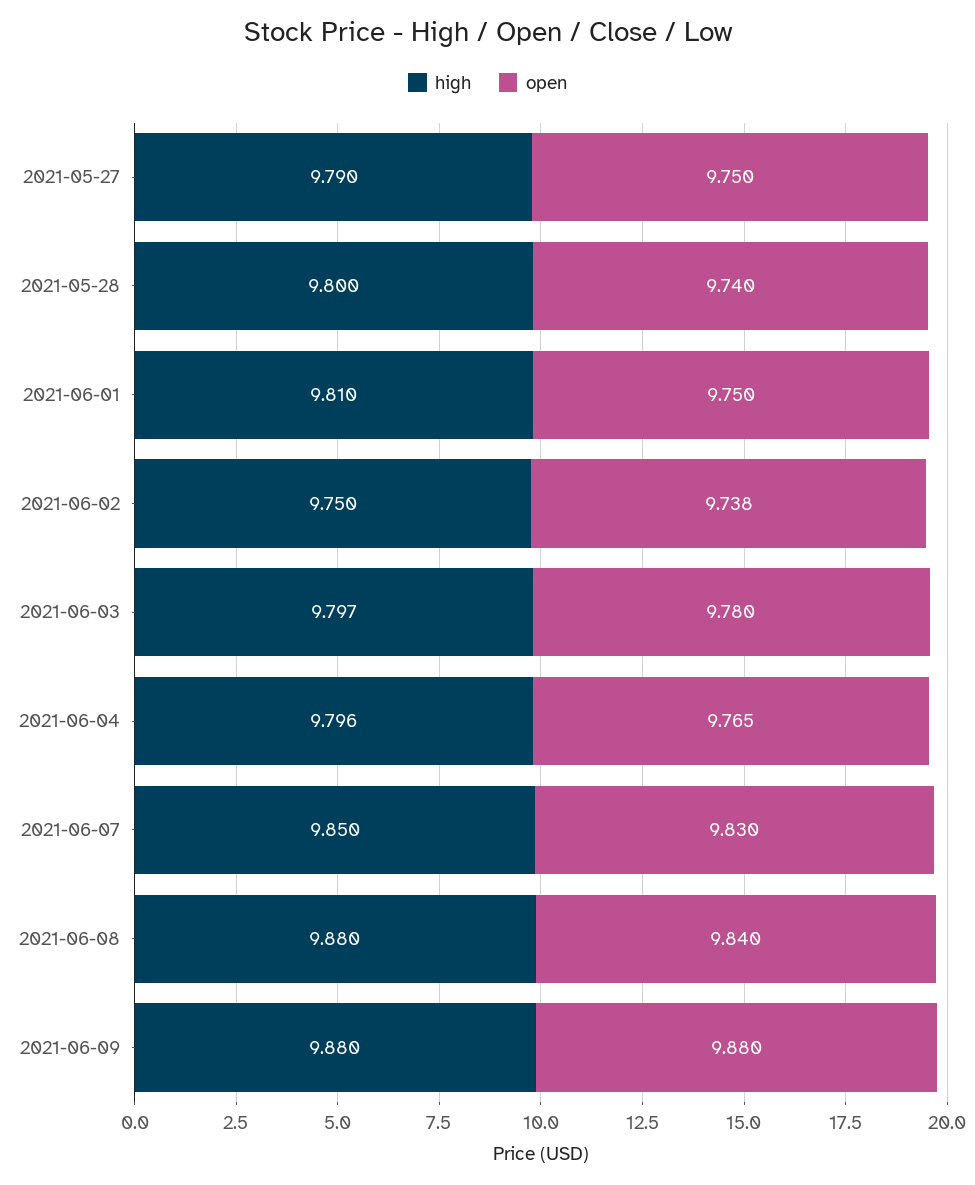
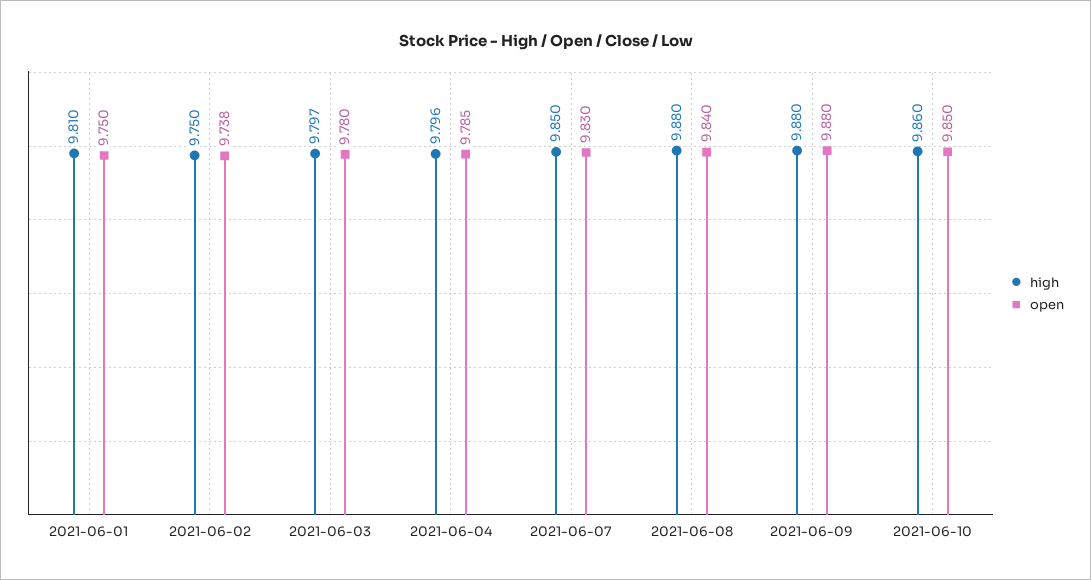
high, 2021-05-27: 9.79 -> none
open, 2021-05-27: 9.75 -> none
high, 2021-05-28: 9.8 -> none
open, 2021-05-28: 9.74 -> none
open, 2021-06-04: 9.765 -> 9.785
high, 2021-06-10: none -> 9.86
open, 2021-06-10: none -> 9.85

